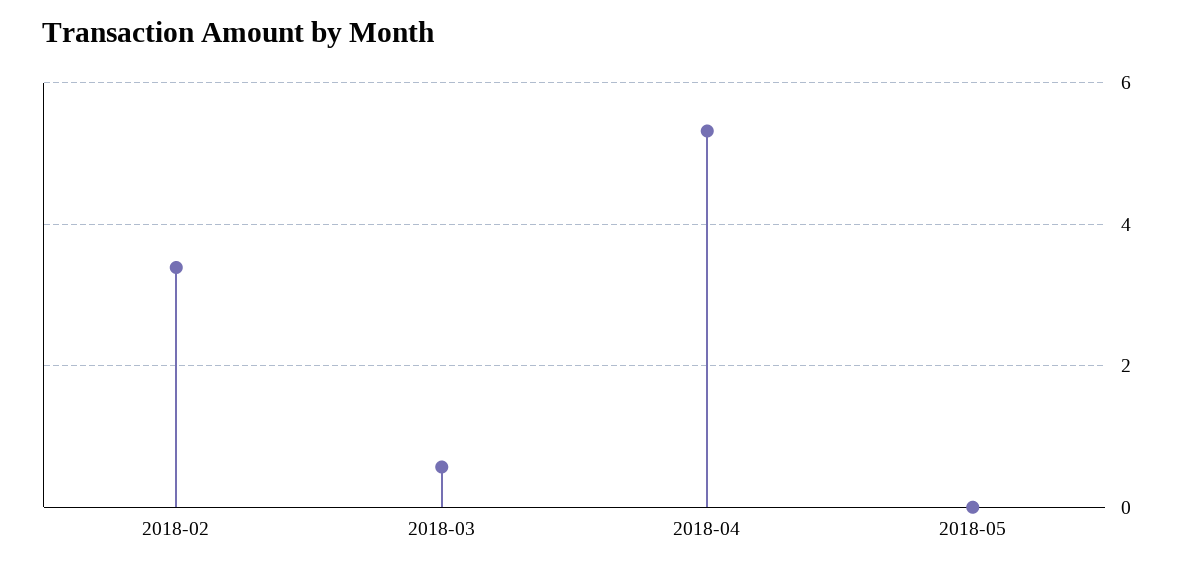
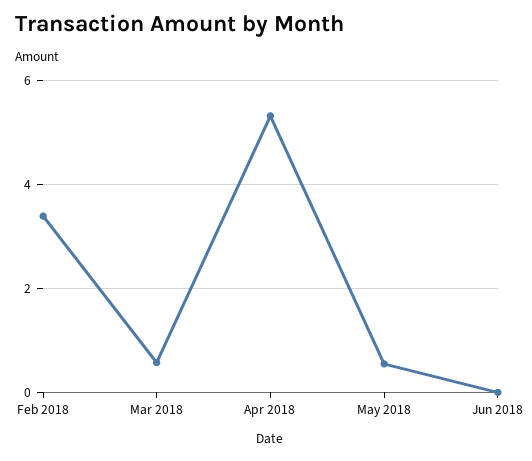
2018-05: 0 -> 0.6
Jun 2018: none -> 0

